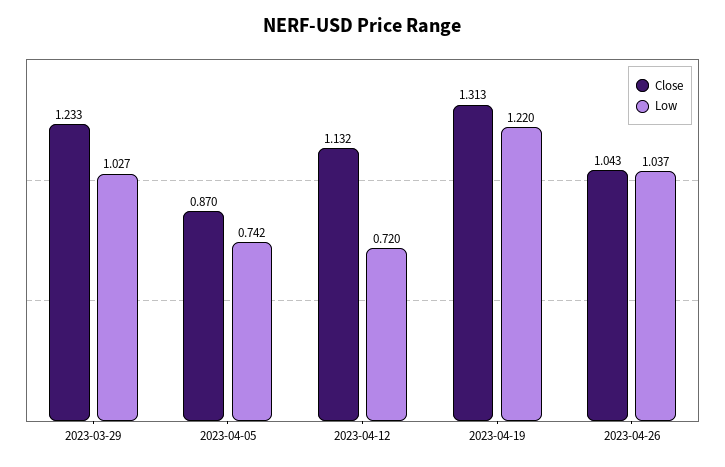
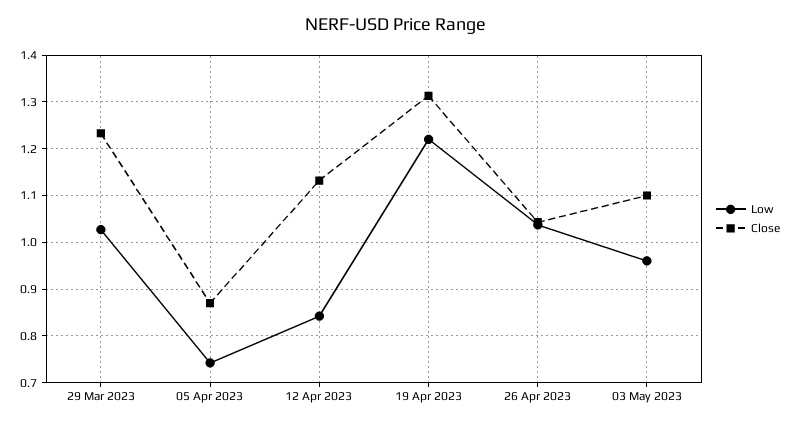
Low, 2023-04-12: 0.72 -> 0.84
Low, 03 May 2023: none -> 0.96
Close, 03 May 2023: none -> 1.1

